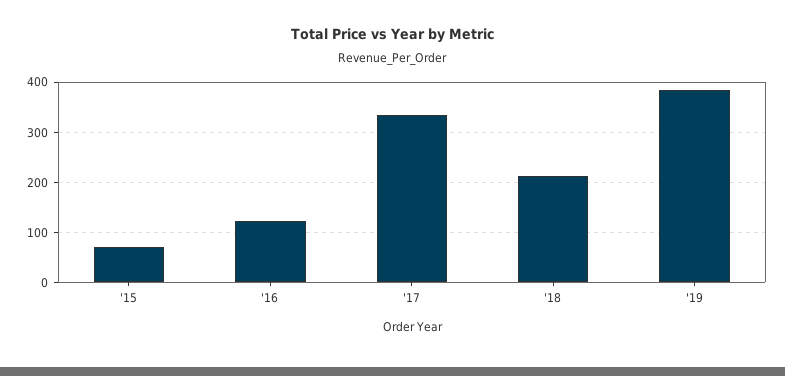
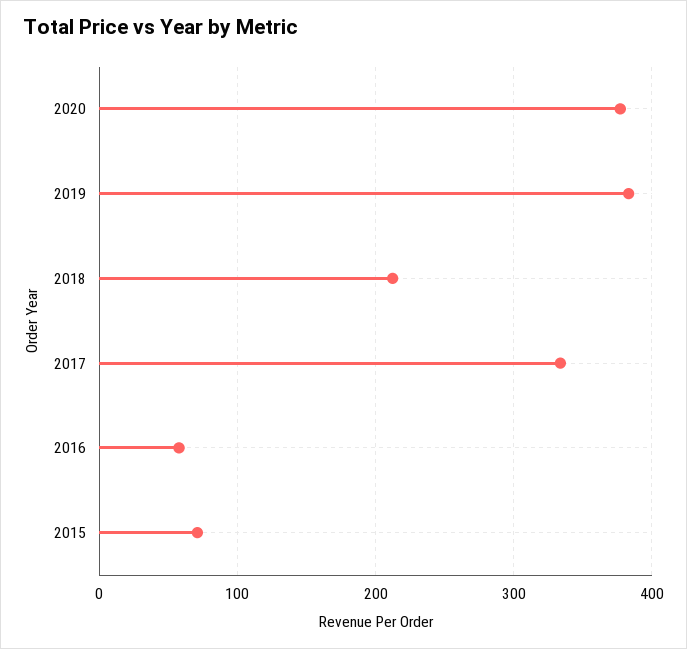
'16: 120 -> 60
2020: none -> 380

